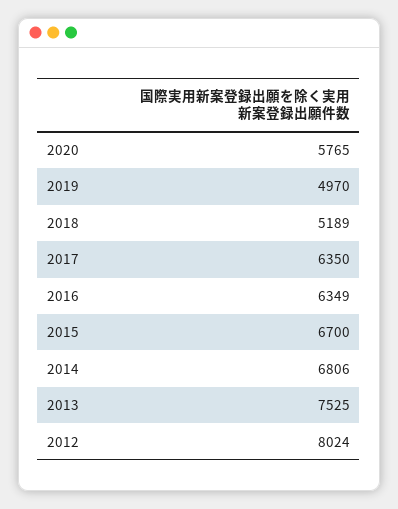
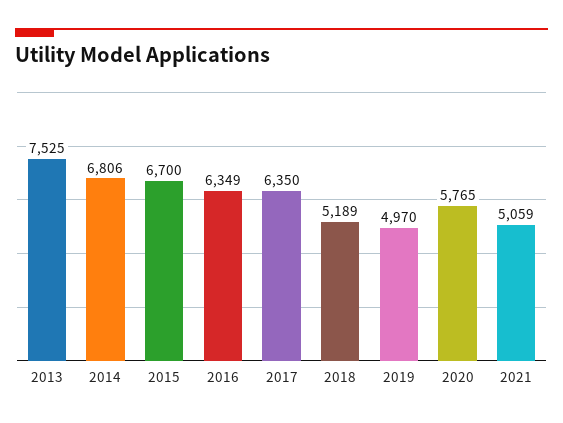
2012: 8024 -> none
2021: none -> 5059

